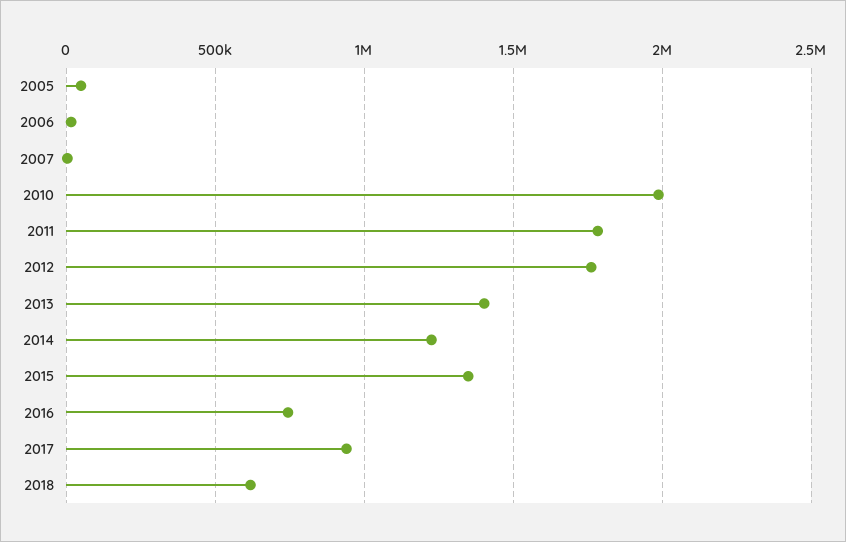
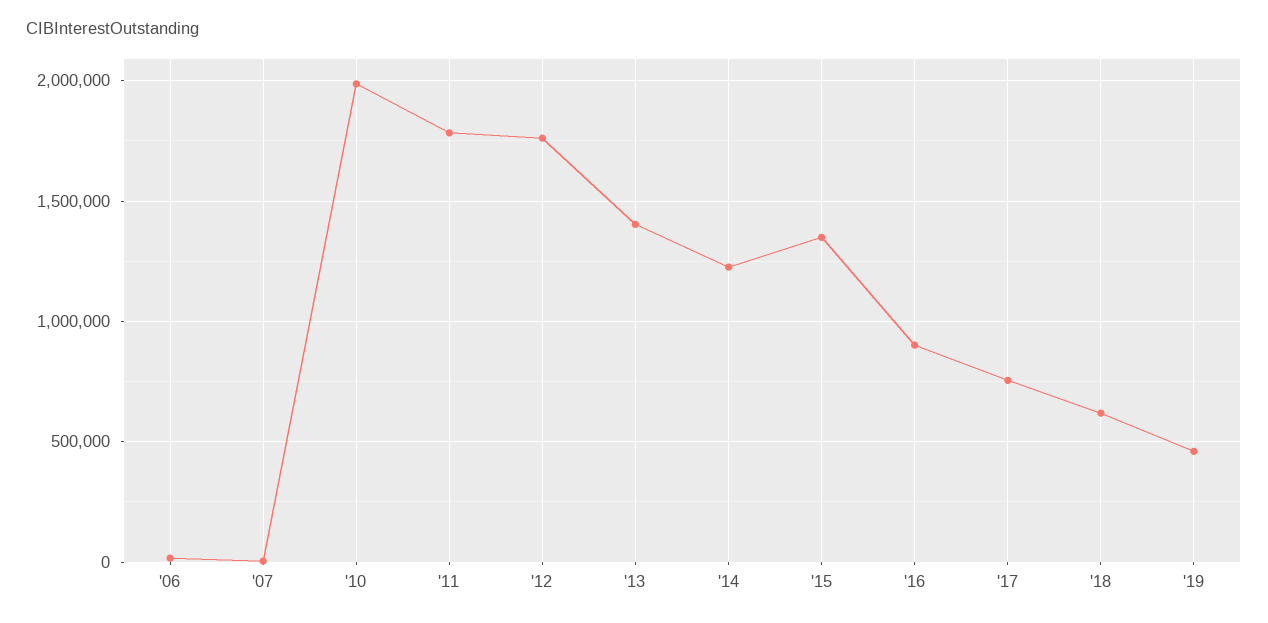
2005: 50000 -> none
2016: 750000 -> 900000
2017: 950000 -> 750000
'19: none -> 450000

